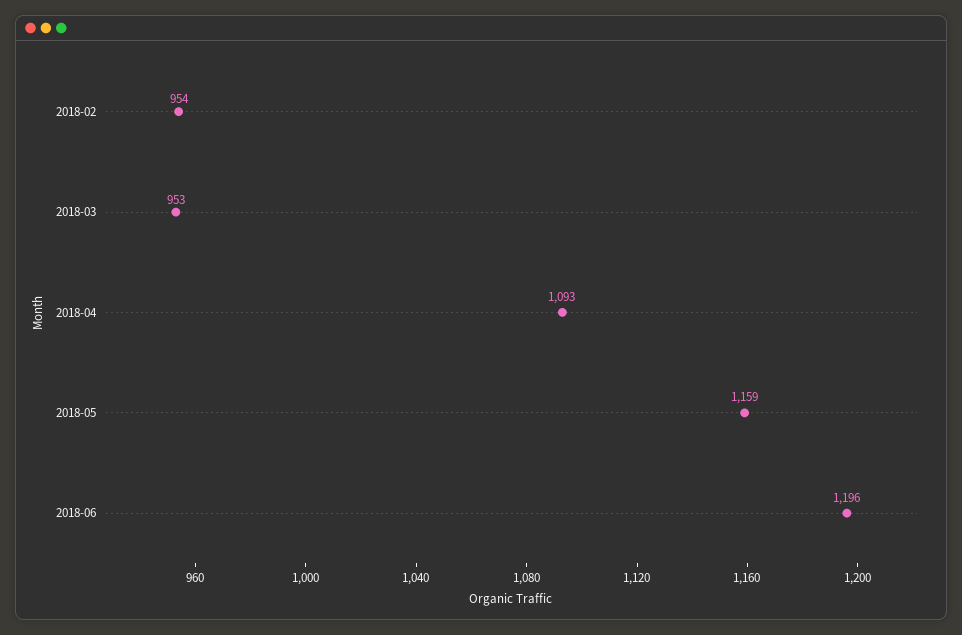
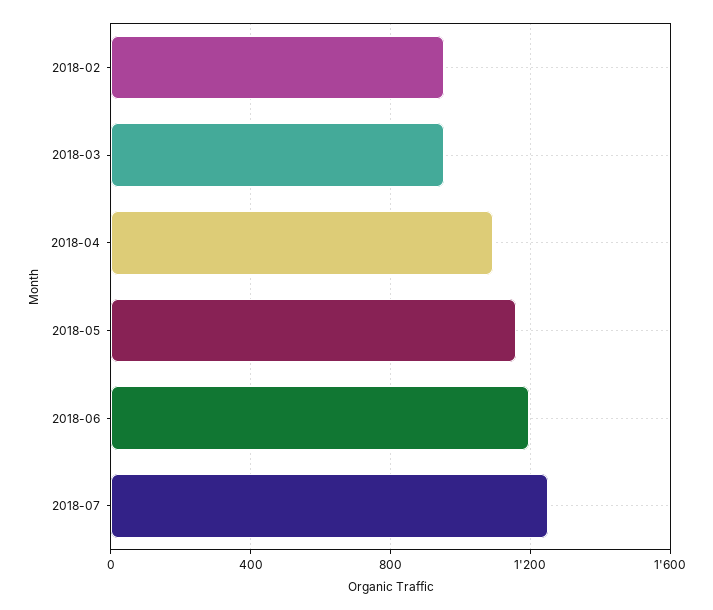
2018-07: none -> 1250

